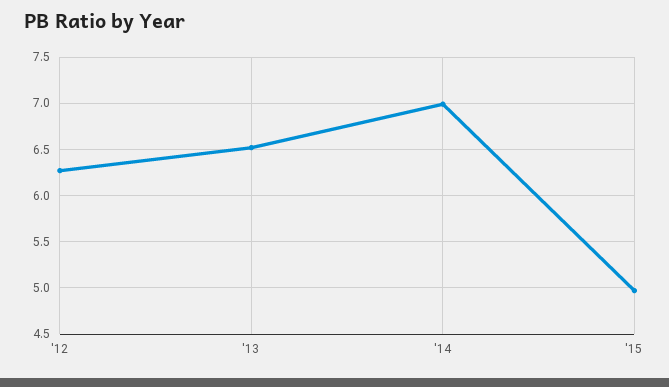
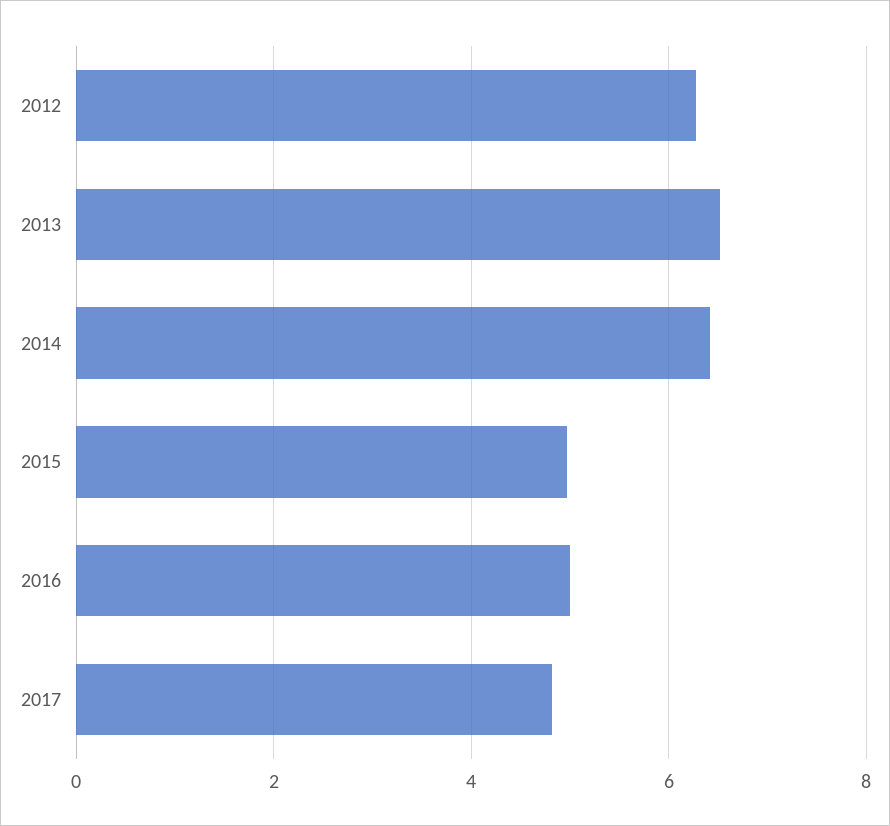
'14: 7 -> 6.4
2016: none -> 5
2017: none -> 4.8

